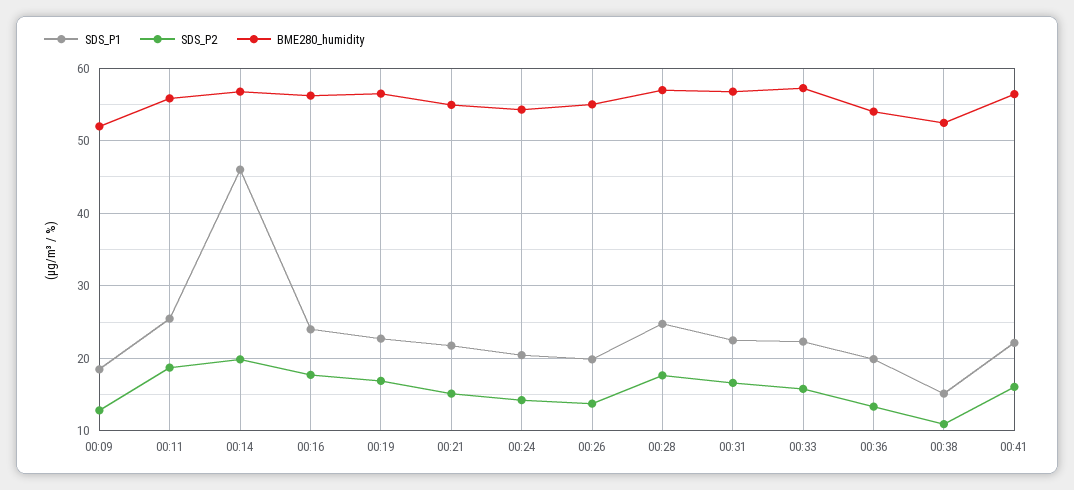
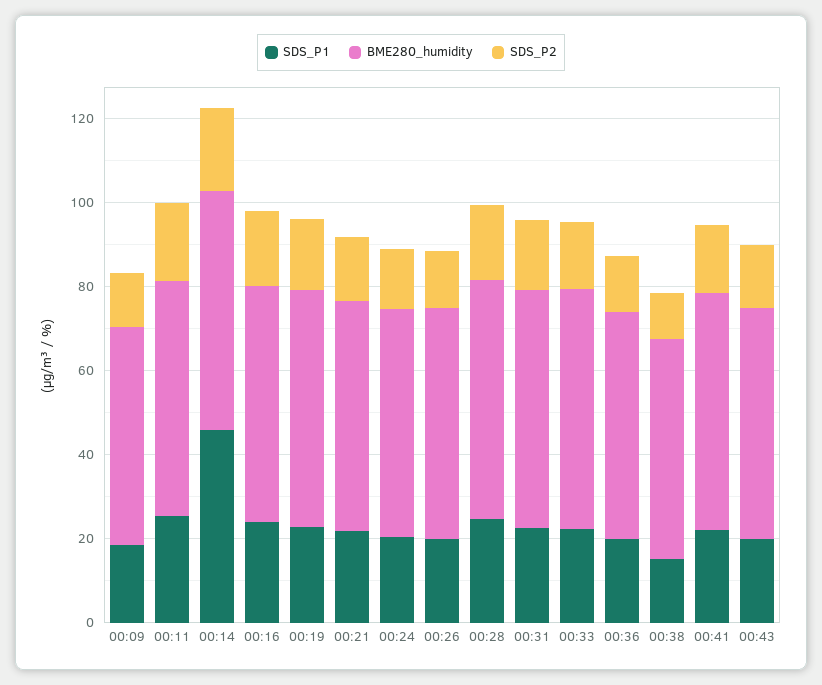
SDS_P1, 00:43: none -> 20
BME280_humidity, 00:43: none -> 55
SDS_P2, 00:43: none -> 15

